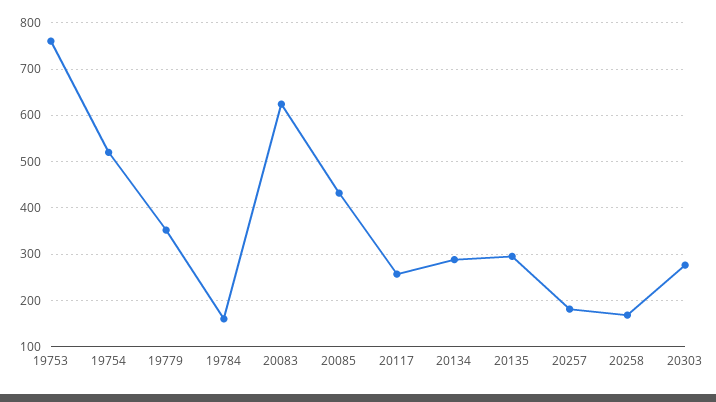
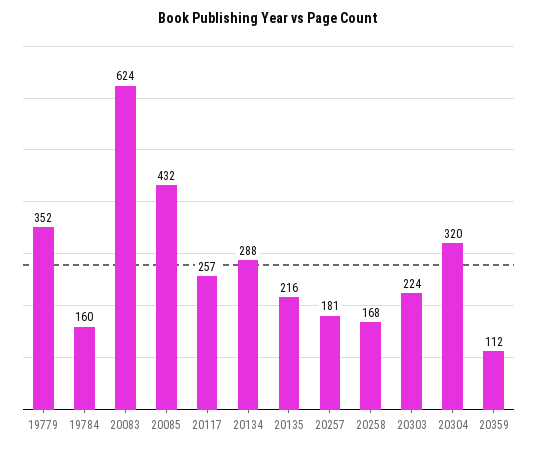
19753: 760 -> none
19754: 520 -> none
20135: 300 -> 216
20303: 280 -> 224
20304: none -> 320
20359: none -> 112

